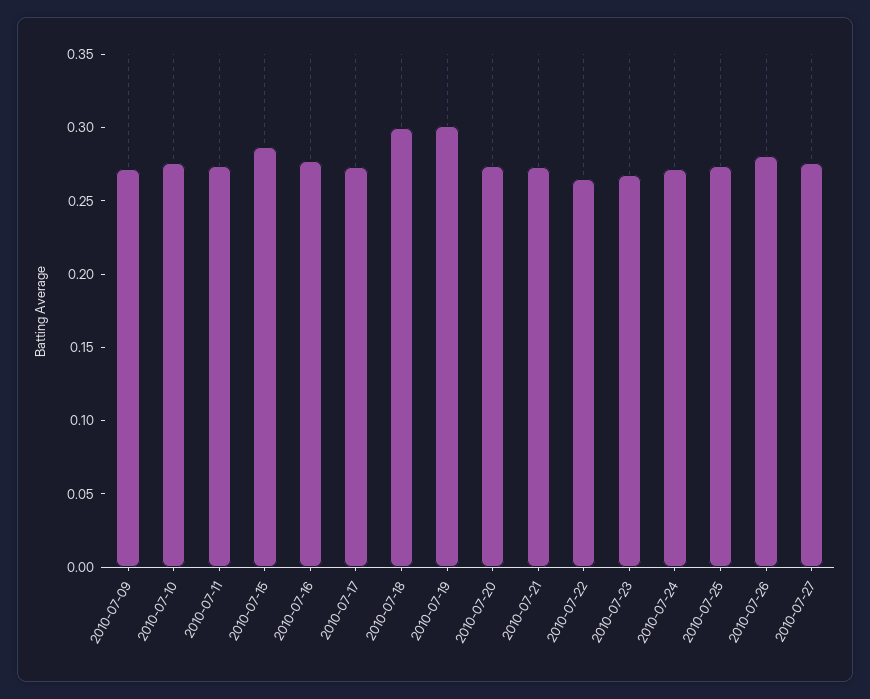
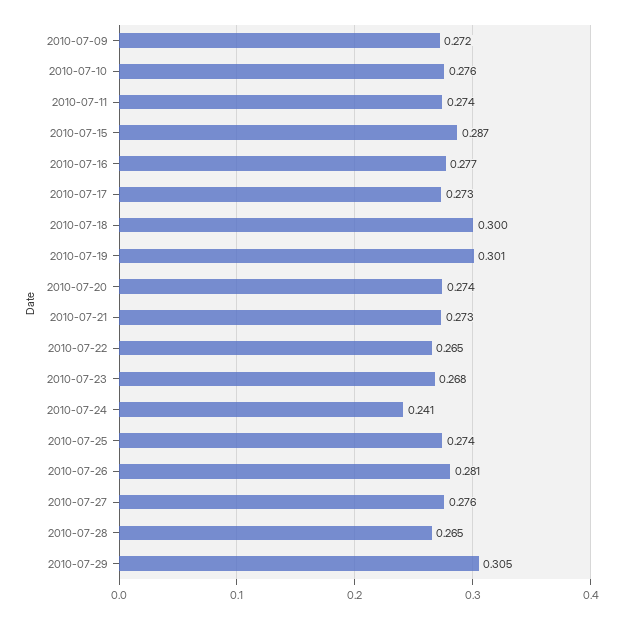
2010-07-24: 0.27 -> 0.241
2010-07-28: none -> 0.265
2010-07-29: none -> 0.305

